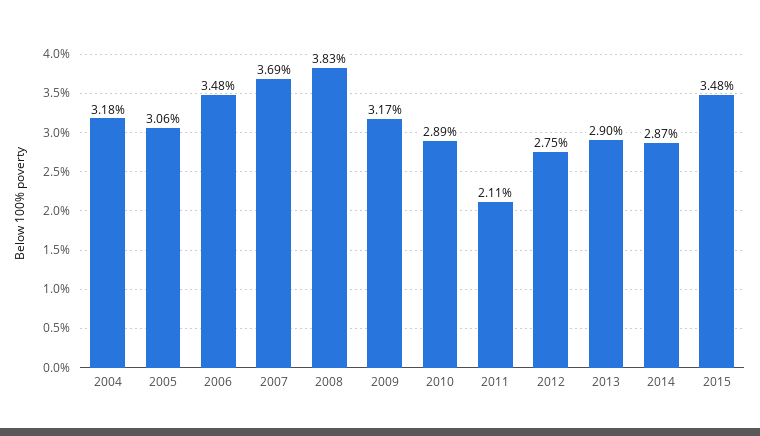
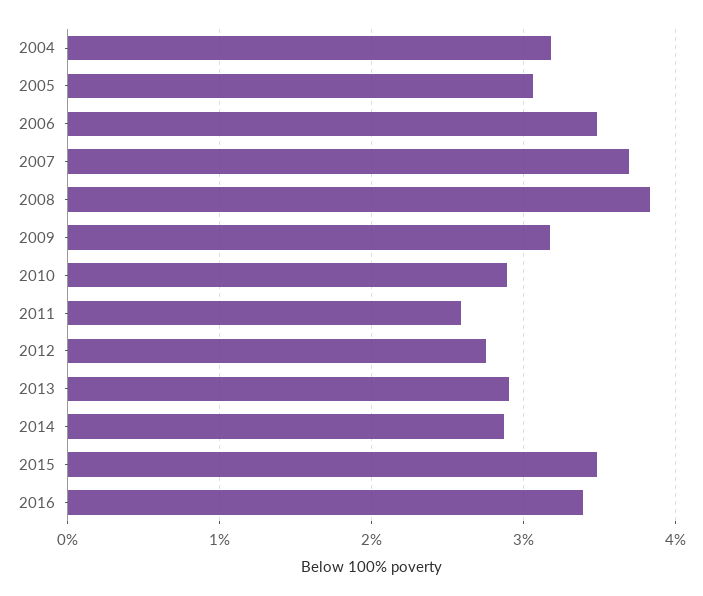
2011: 2.11 -> 2.6
2016: none -> 3.4

